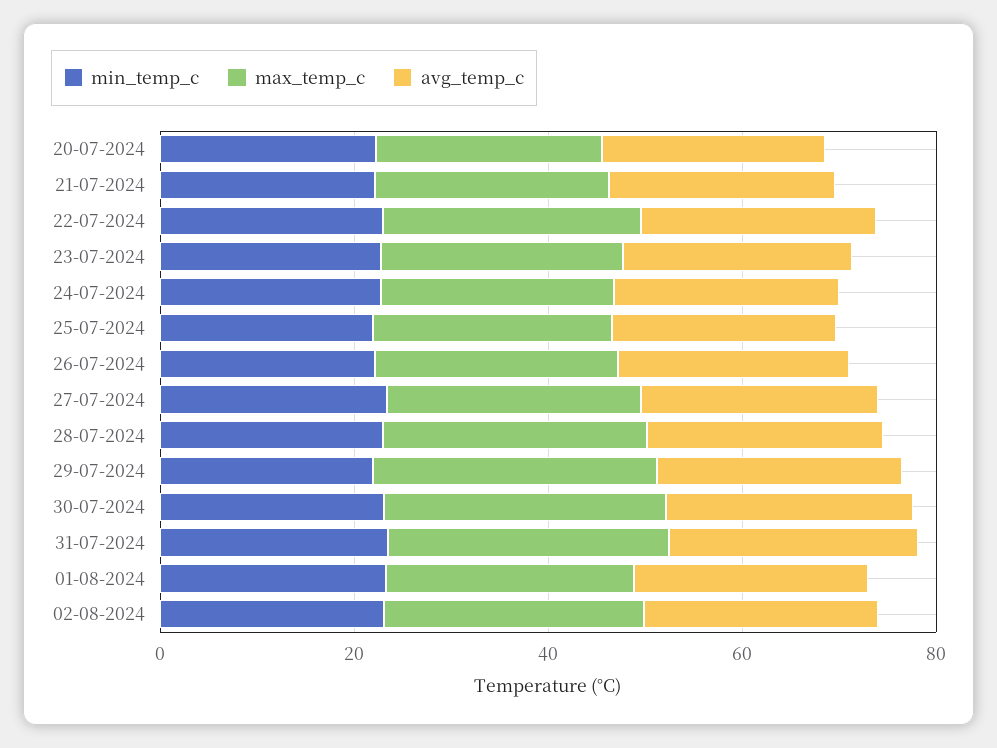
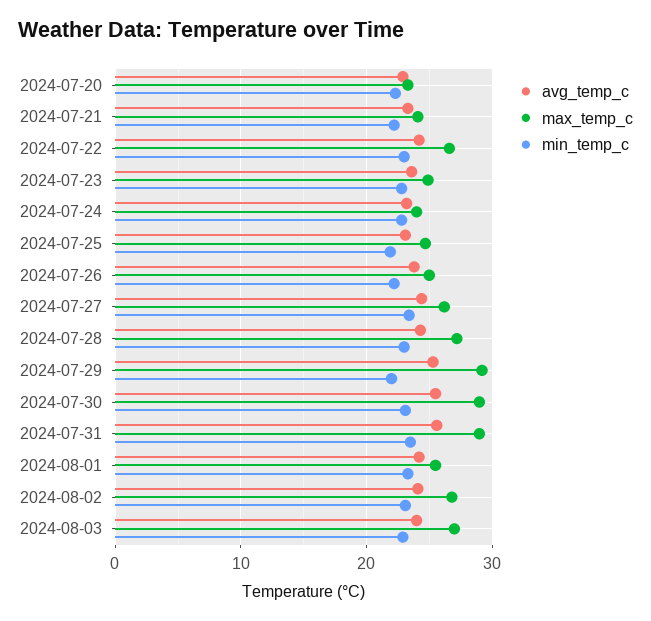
avg_temp_c, 2024-08-03: none -> 24
max_temp_c, 2024-08-03: none -> 27
min_temp_c, 2024-08-03: none -> 23

